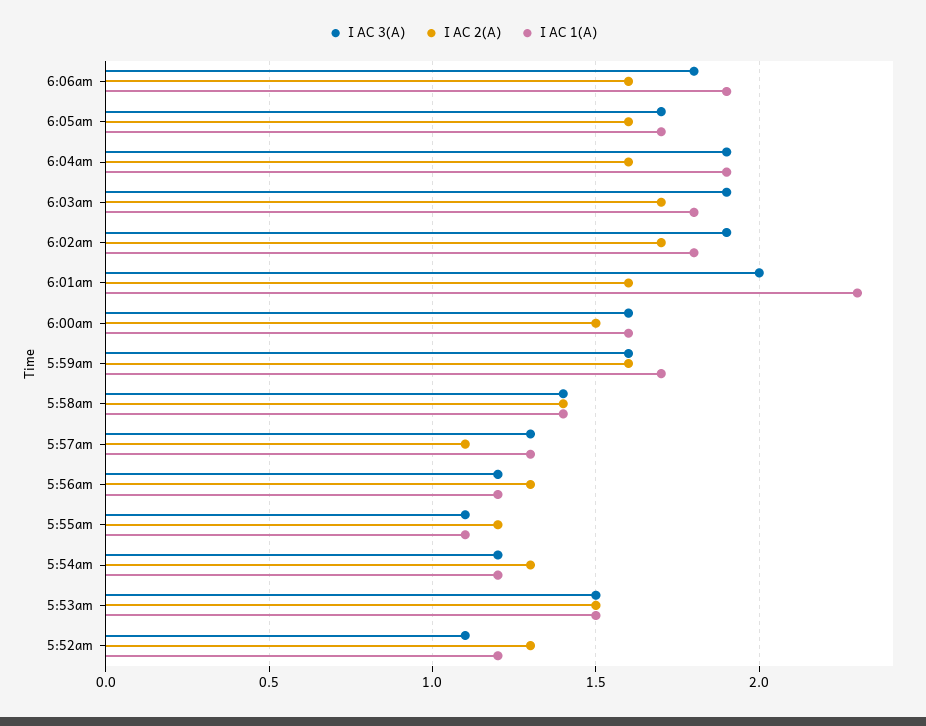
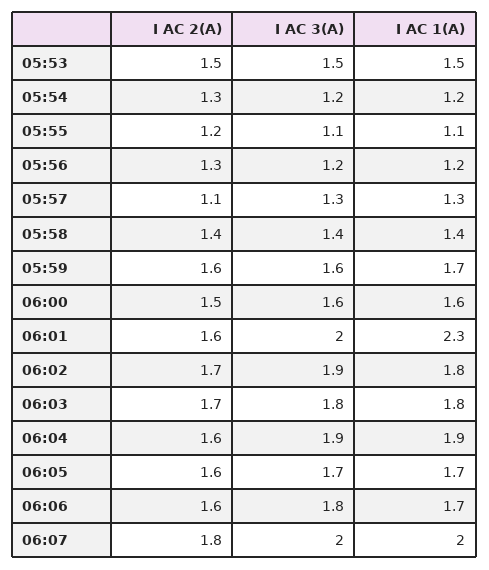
I AC 1(A), 6:06am: 1.9 -> 1.7
I AC 3(A), 6:03am: 1.9 -> 1.8
I AC 3(A), 5:52am: 1.1 -> none
I AC 2(A), 5:52am: 1.3 -> none
I AC 1(A), 5:52am: 1.2 -> none
I AC 2(A), 06:07: none -> 1.8
I AC 3(A), 06:07: none -> 2
I AC 1(A), 06:07: none -> 2

